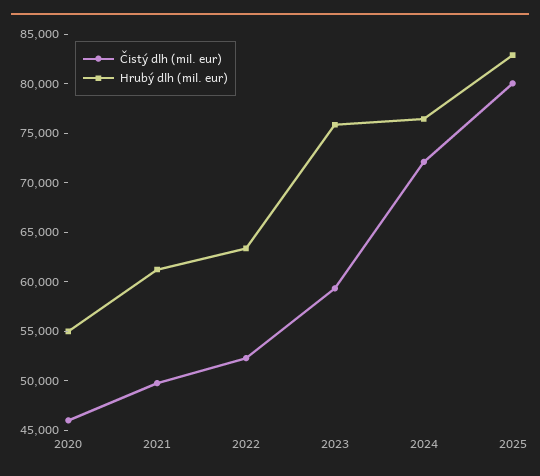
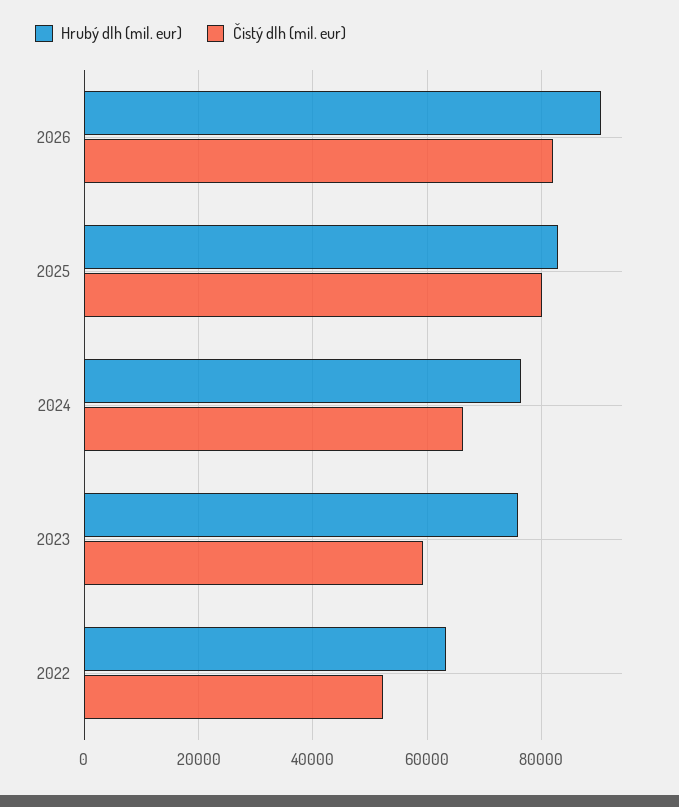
Čistý dlh (mil. eur), 2020: 46000 -> none
Hrubý dlh (mil. eur), 2020: 55000 -> none
Čistý dlh (mil. eur), 2021: 50000 -> none
Hrubý dlh (mil. eur), 2021: 61000 -> none
Čistý dlh (mil. eur), 2024: 72000 -> 66000
Hrubý dlh (mil. eur), 2026: none -> 90000
Čistý dlh (mil. eur), 2026: none -> 82000

